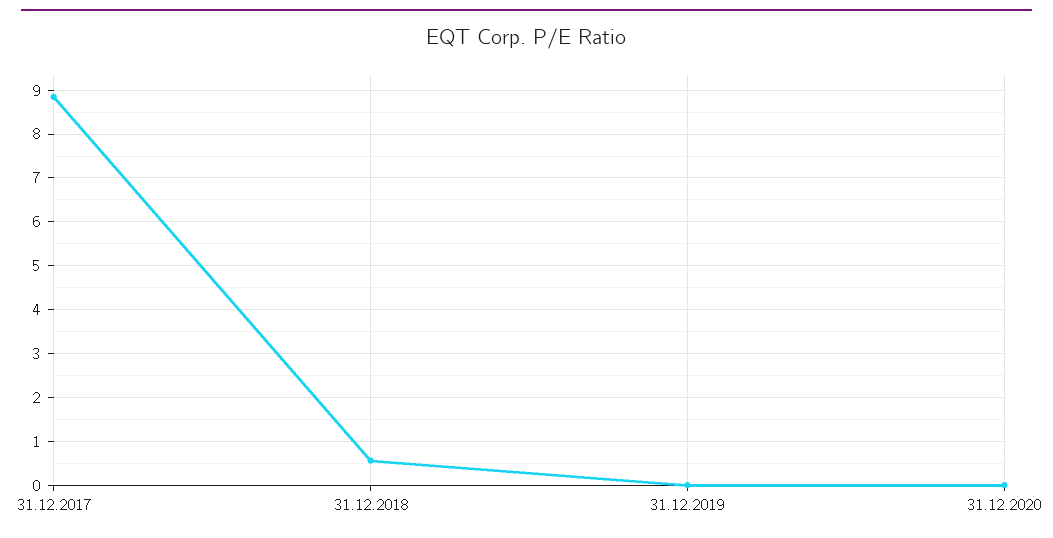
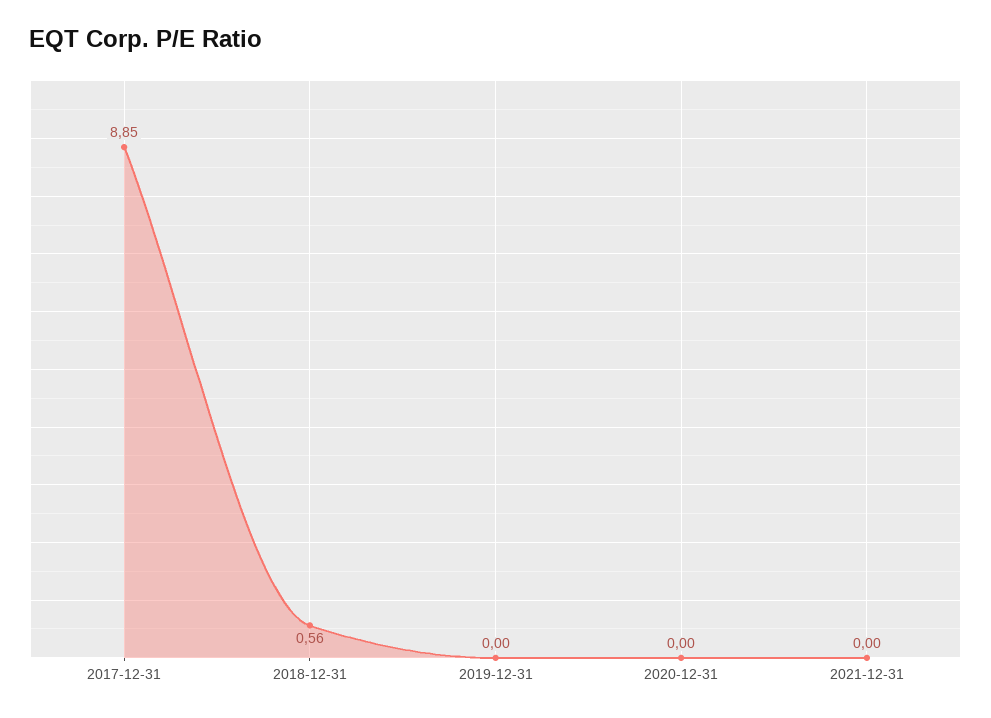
2021-12-31: none -> 0

